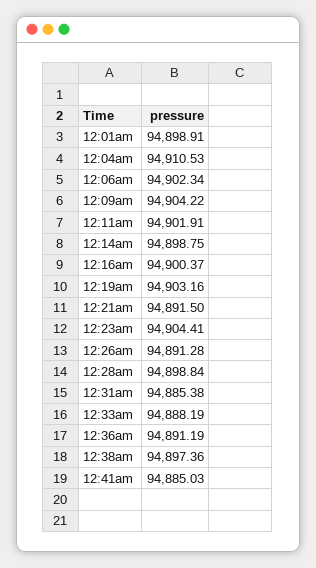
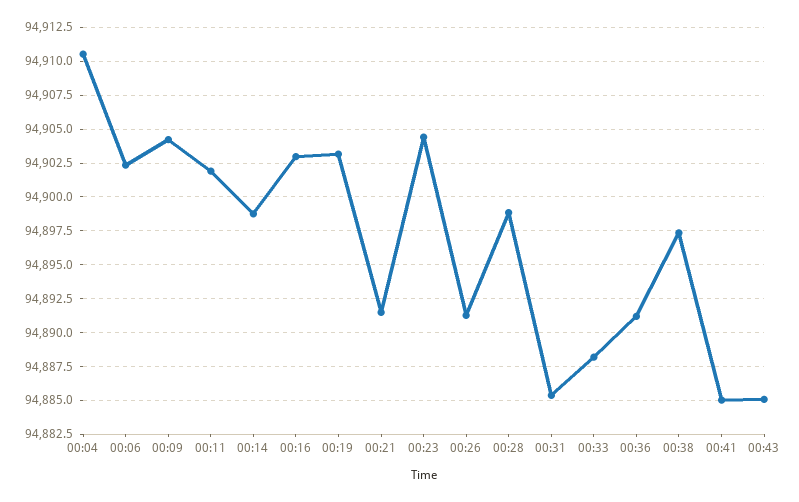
12:01am: 94898.91 -> none
12:16am: 94900.37 -> 94903
00:43: none -> 94885

